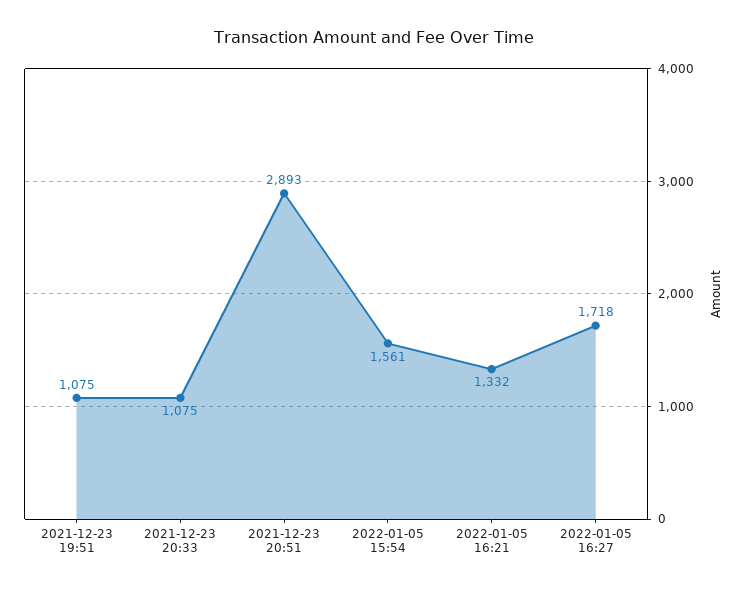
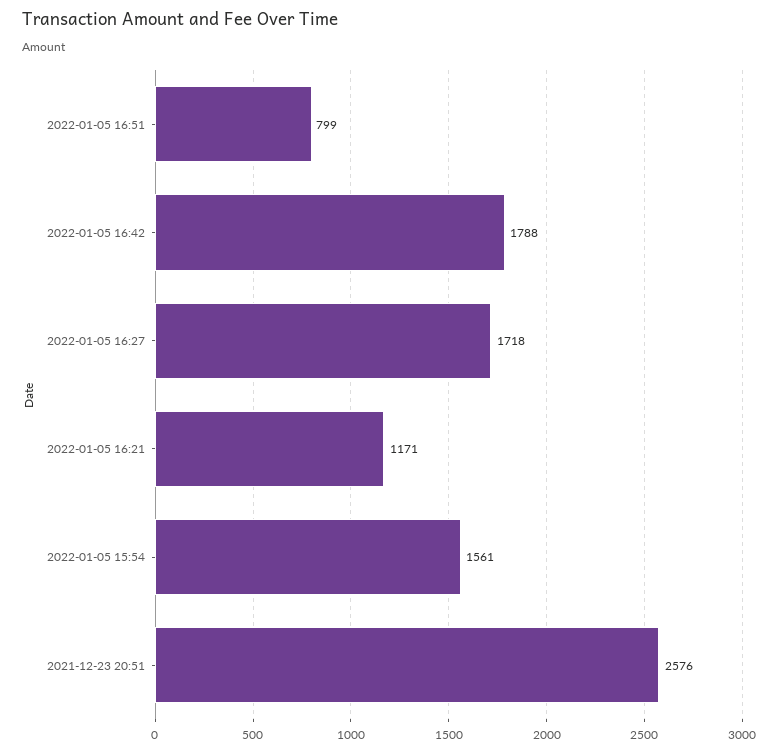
2021-12-23 19:51: 1075 -> none
2021-12-23 20:33: 1075 -> none
2021-12-23 20:51: 2893 -> 2576
2022-01-05 16:21: 1332 -> 1171
2022-01-05 16:51: none -> 799
2022-01-05 16:42: none -> 1788

